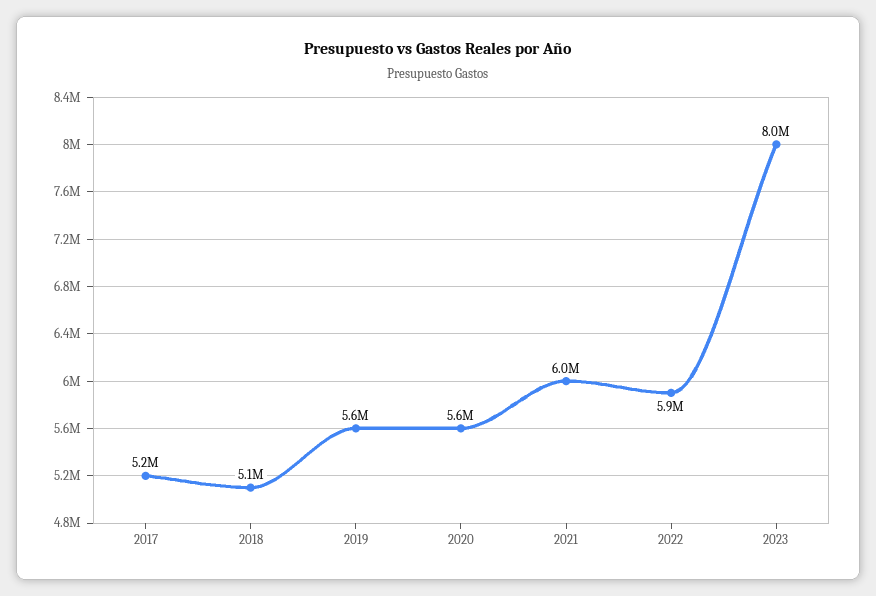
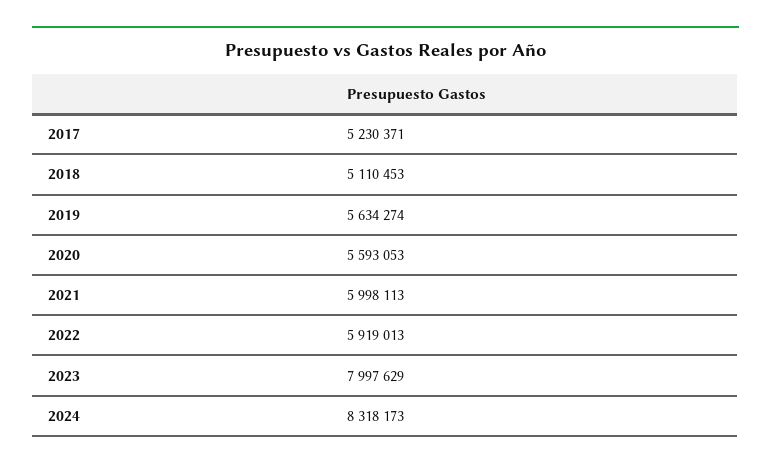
2024: none -> 8318173

